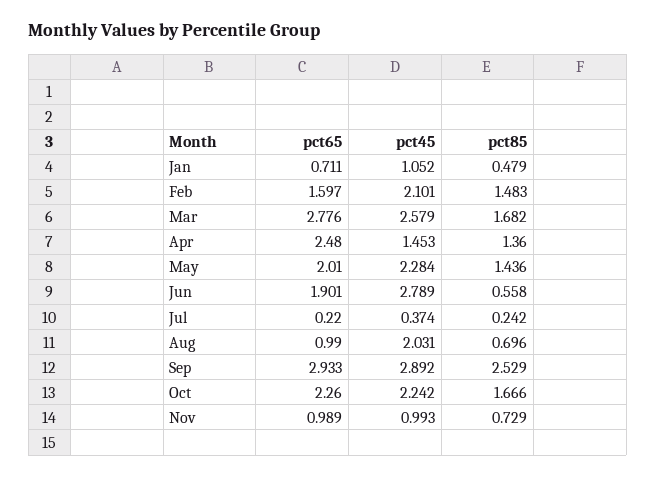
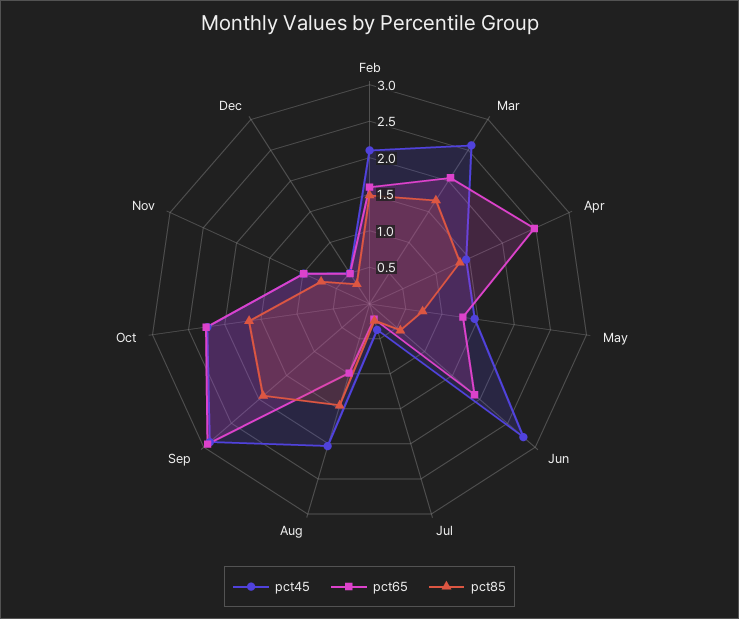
pct65, Jan: 0.711 -> none
pct45, Jan: 1.052 -> none
pct85, Jan: 0.479 -> none
pct65, Mar: 2.776 -> 2
pct65, May: 2.01 -> 1.25
pct45, May: 2.284 -> 1.5
pct85, May: 1.436 -> 0.75
pct85, Aug: 0.696 -> 1.5
pct85, Sep: 2.529 -> 2
pct45, Dec: none -> 0.5
pct65, Dec: none -> 0.5
pct85, Dec: none -> 0.25

